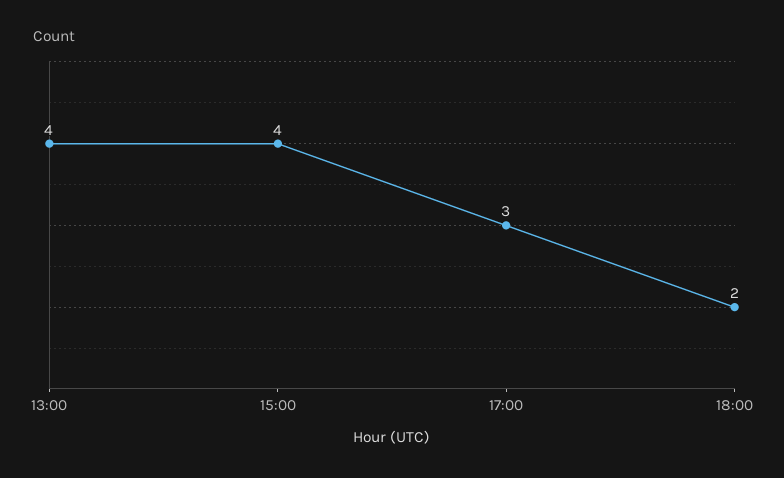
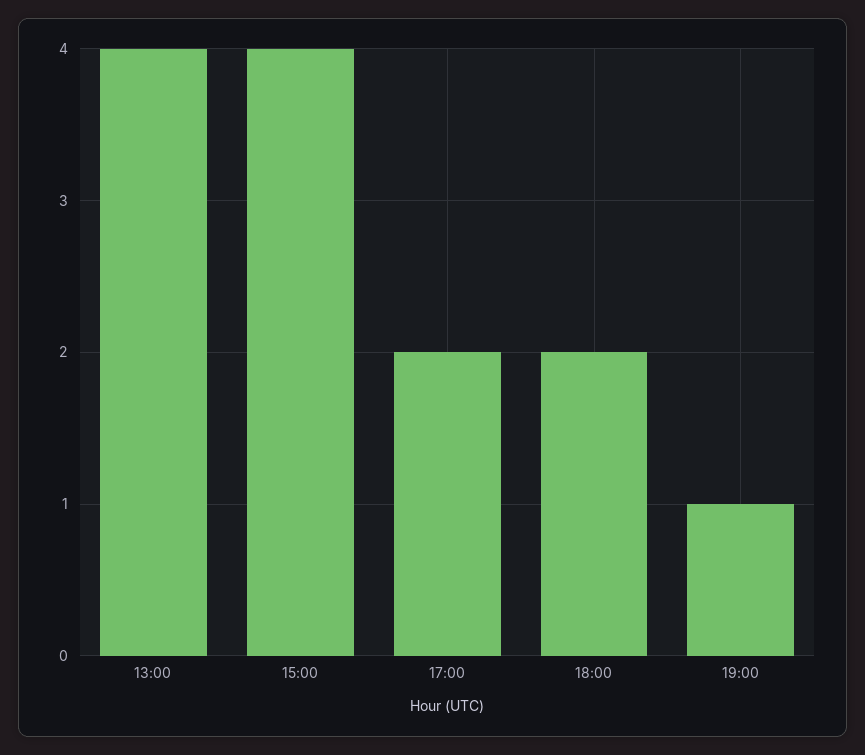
17:00: 3 -> 2
19:00: none -> 1

